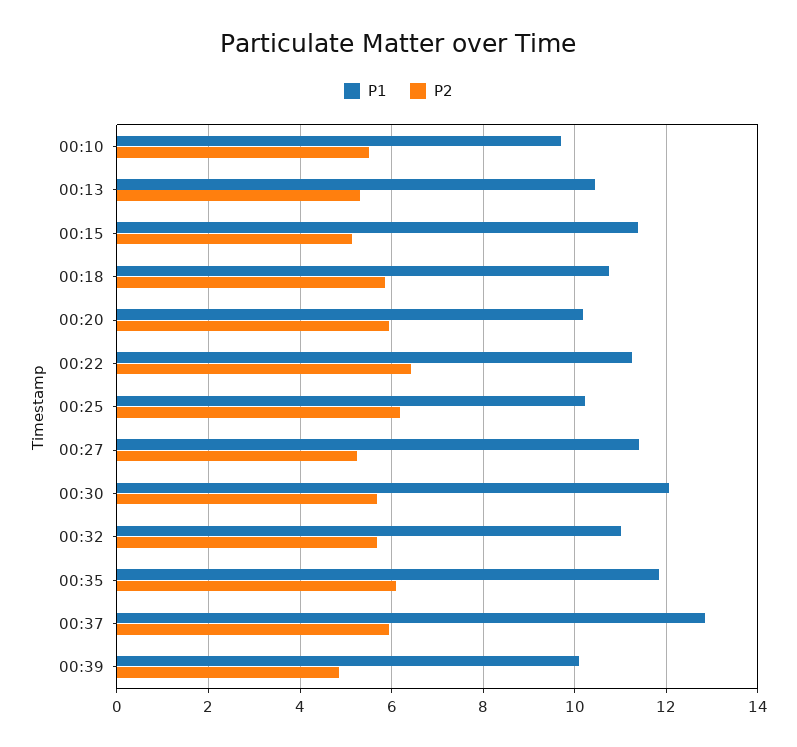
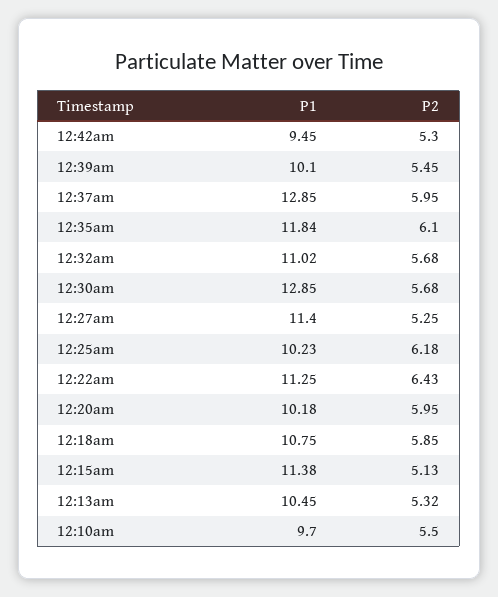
P1, 00:30: 12 -> 12.85
P2, 00:39: 4.8 -> 5.45
P1, 12:42am: none -> 9.45
P2, 12:42am: none -> 5.3

